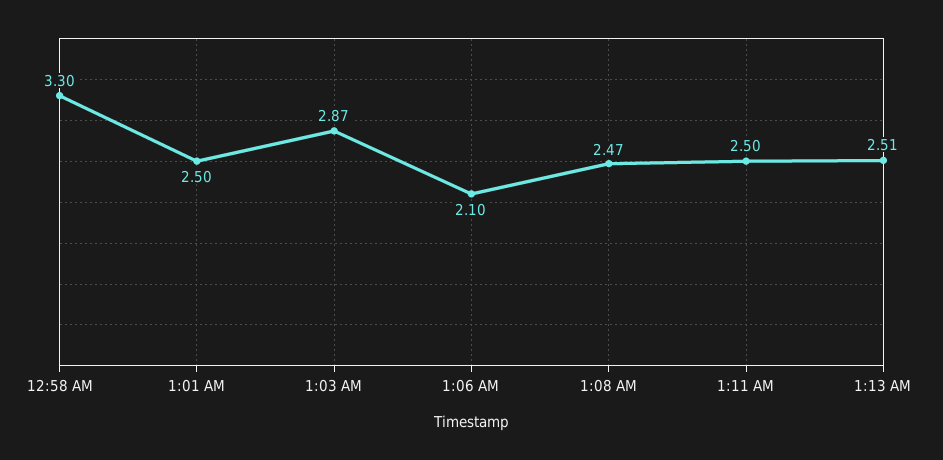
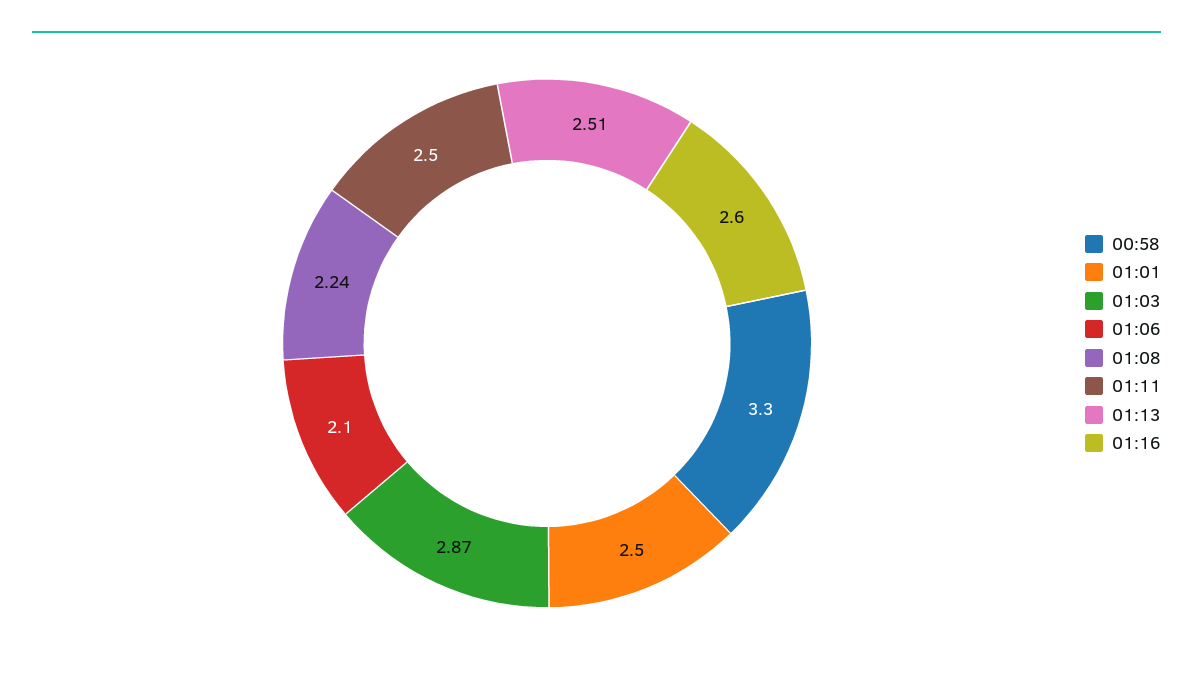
1:08 AM: 2.47 -> 2.24
01:16: none -> 2.6

